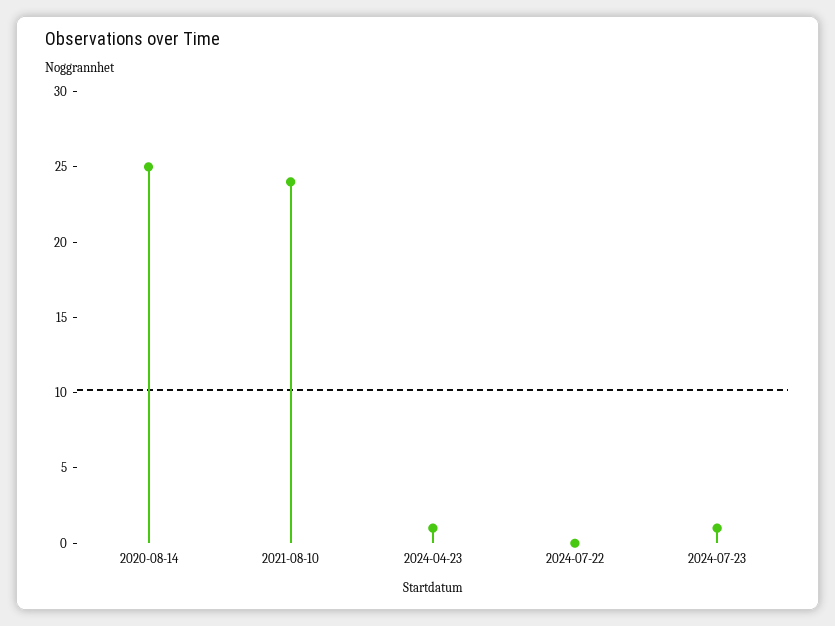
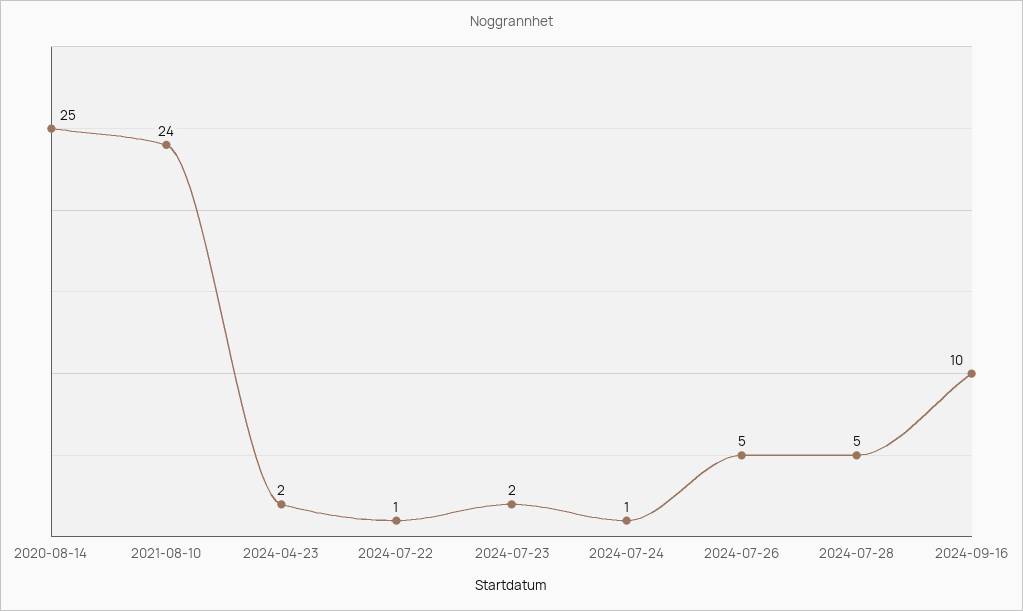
2024-04-23: 1 -> 2
2024-07-22: 0 -> 1
2024-07-23: 1 -> 2
2024-07-24: none -> 1
2024-07-26: none -> 5
2024-07-28: none -> 5
2024-09-16: none -> 10

